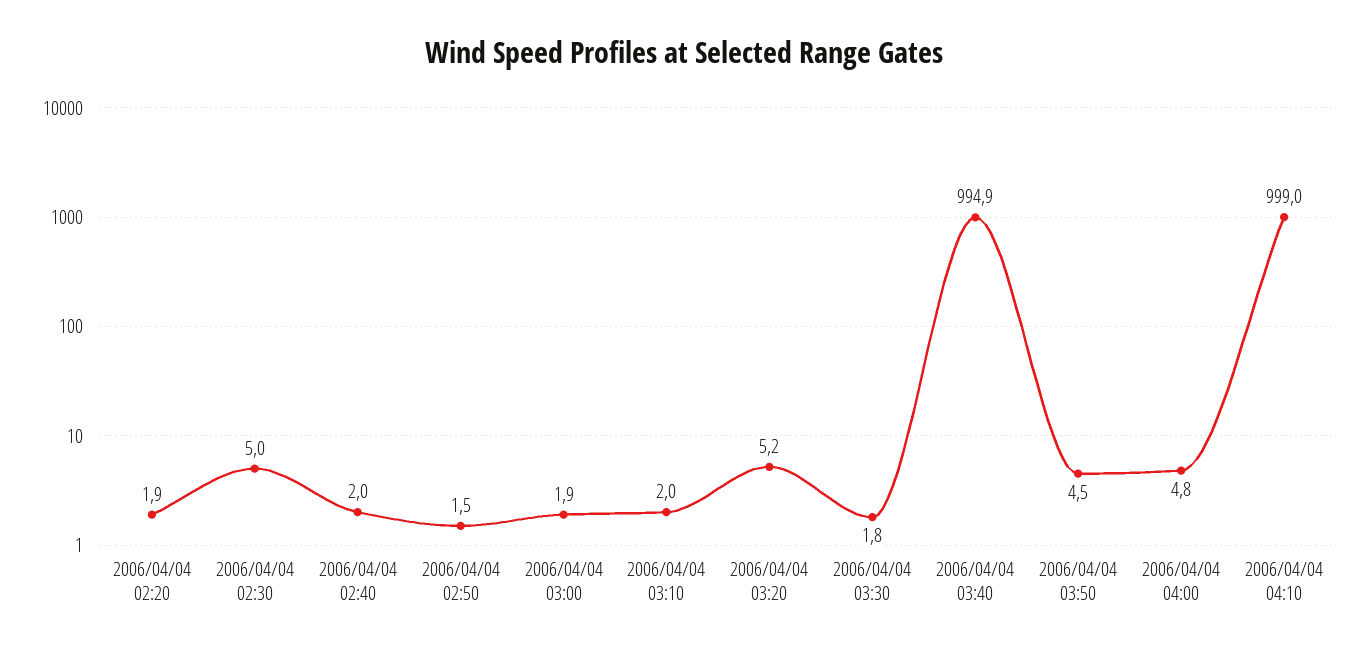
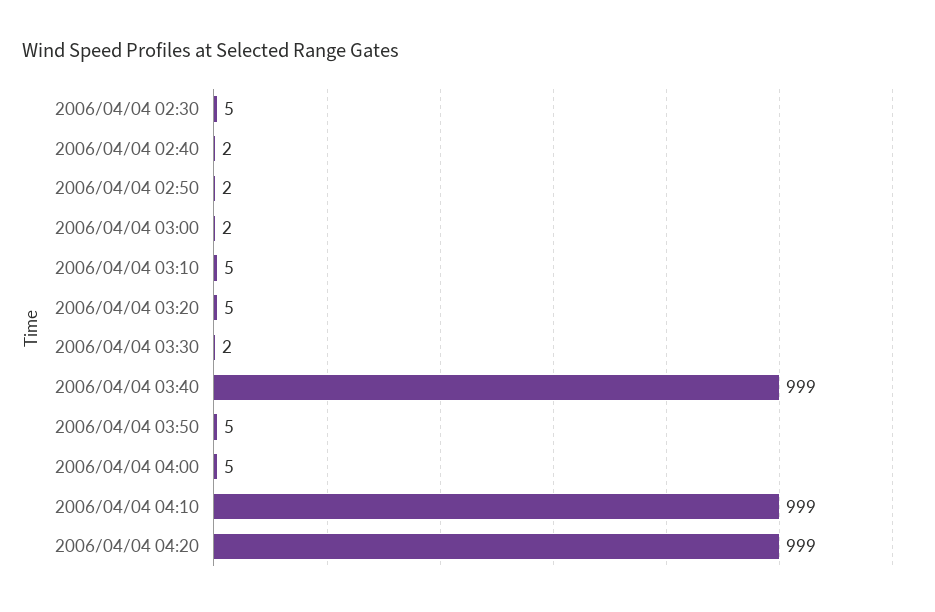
2006/04/04 02:20: 1.9 -> none
2006/04/04 03:10: 2 -> 5
2006/04/04 03:40: 994.9 -> 999
2006/04/04 04:20: none -> 999

